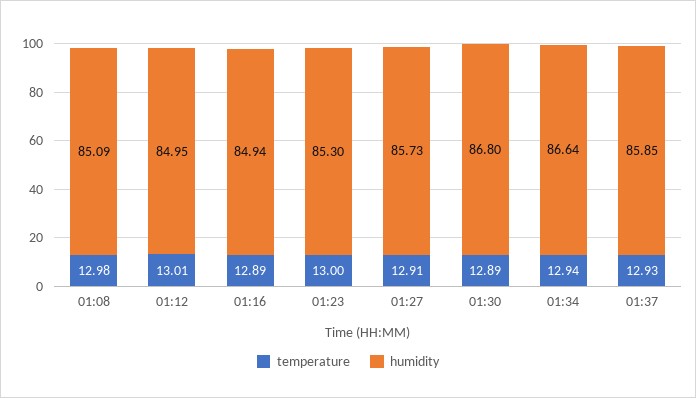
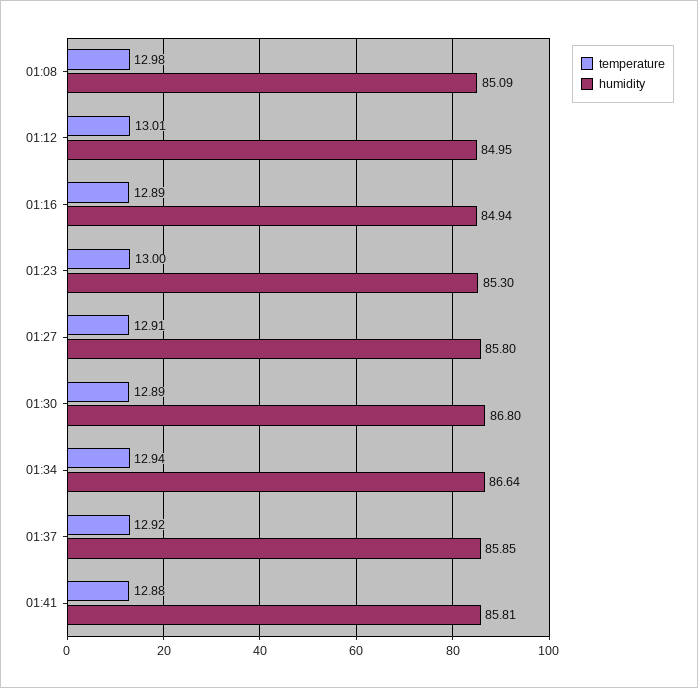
humidity, 01:27: 85.73 -> 85.8
temperature, 01:37: 12.93 -> 12.92
temperature, 01:41: none -> 12.88
humidity, 01:41: none -> 85.81

